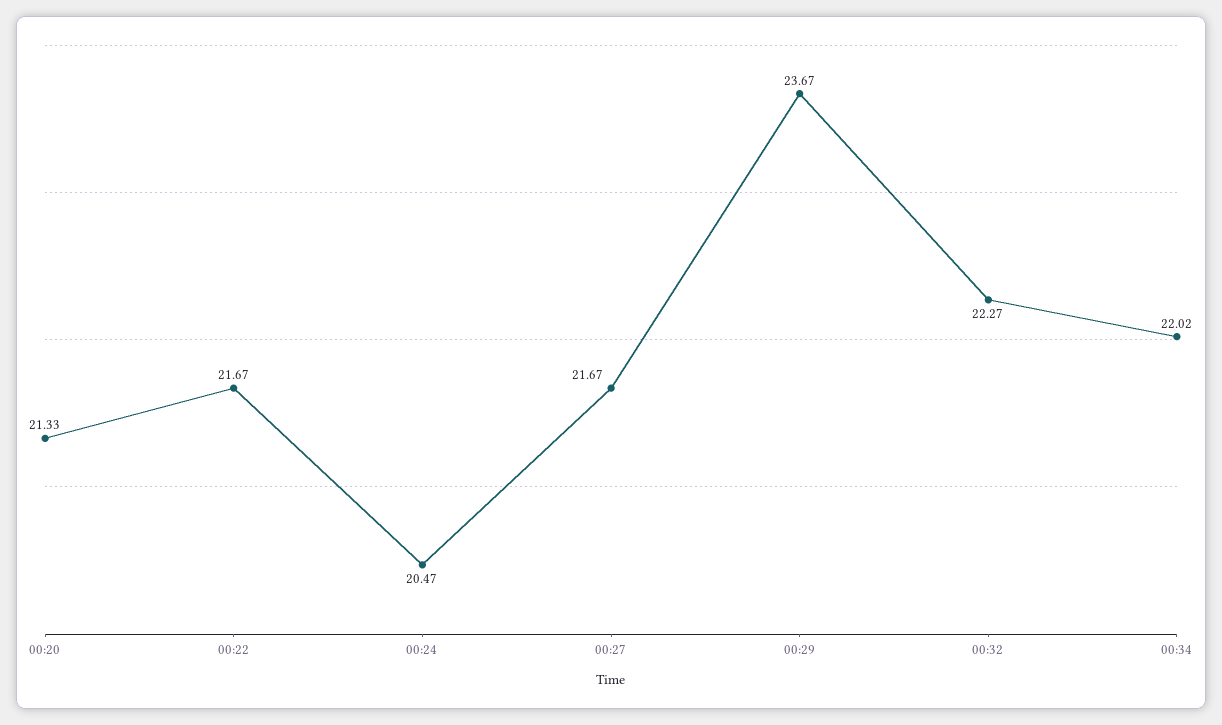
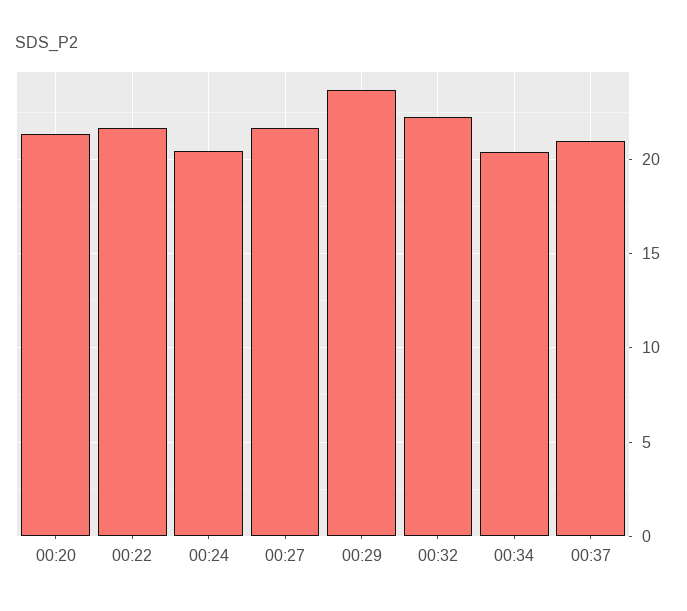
00:34: 22.02 -> 20.5
00:37: none -> 21

